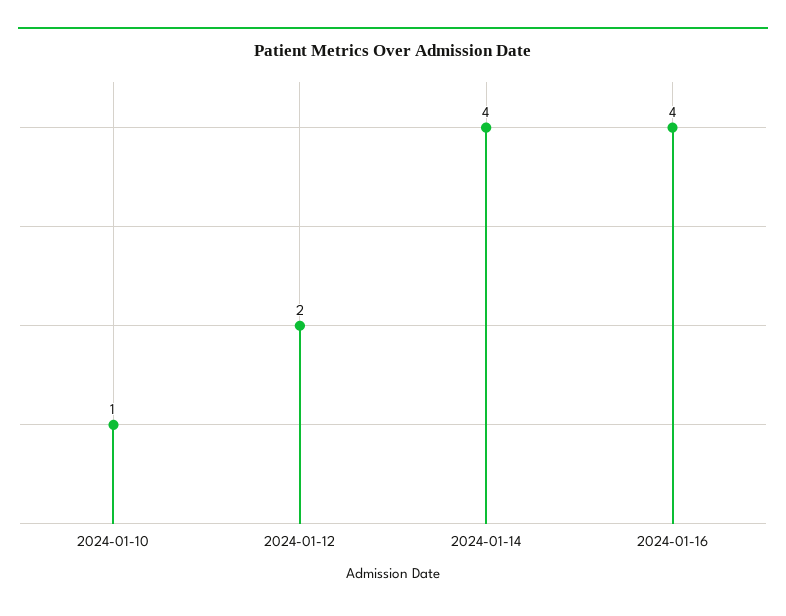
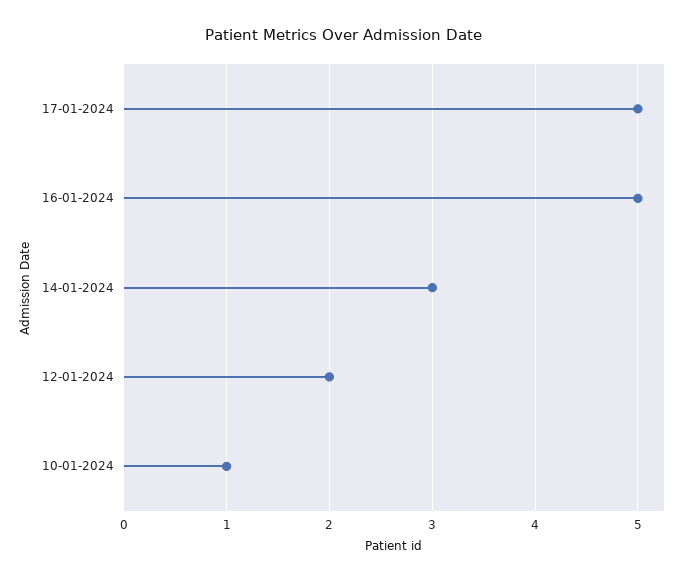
2024-01-14: 4 -> 3
2024-01-16: 4 -> 5
17-01-2024: none -> 5

